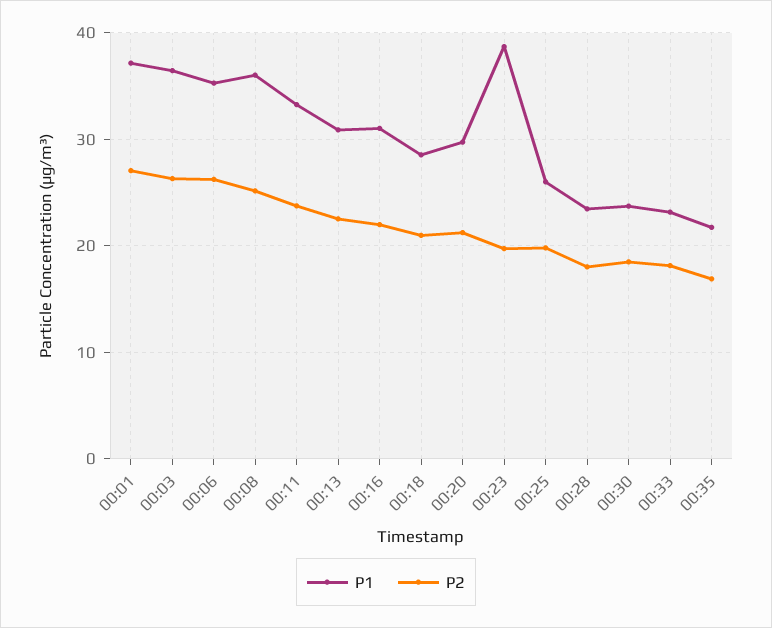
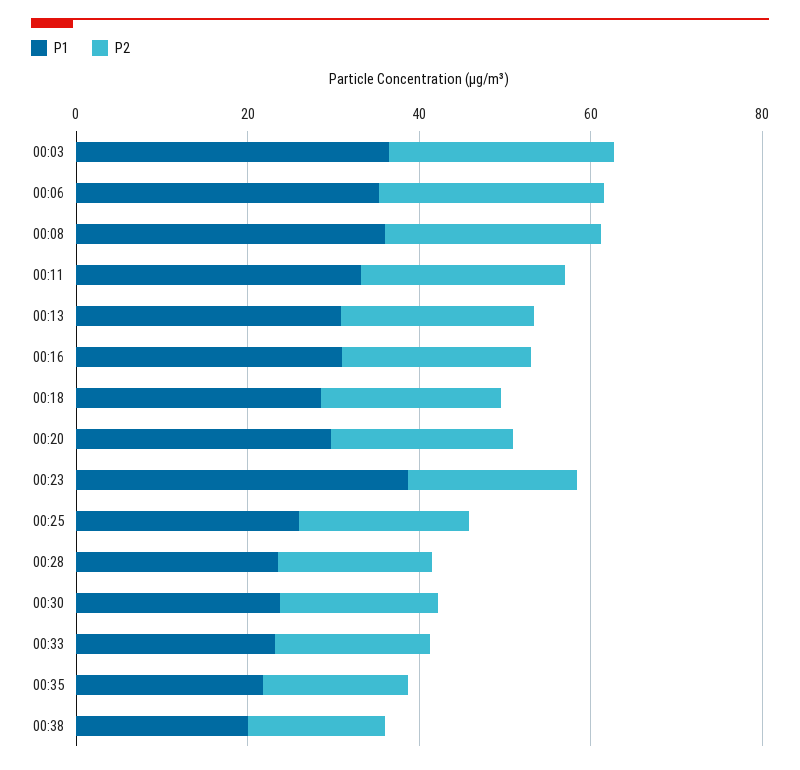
P1, 00:01: 37 -> none
P2, 00:01: 27 -> none
P1, 00:38: none -> 20
P2, 00:38: none -> 15

